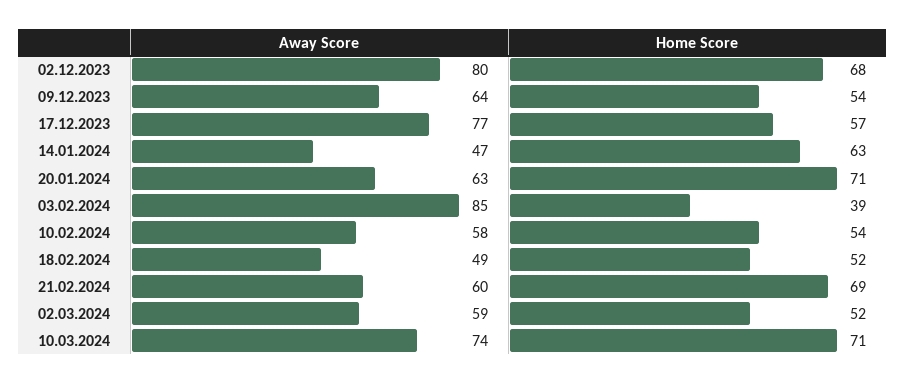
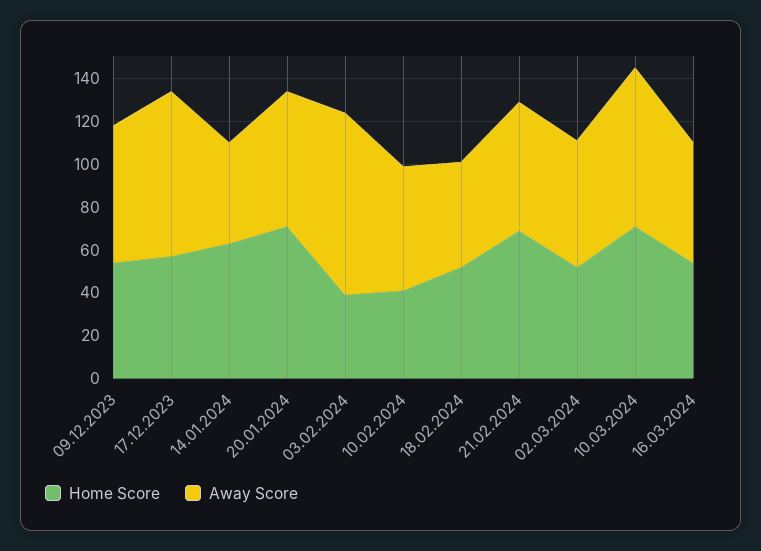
Away Score, 02.12.2023: 80 -> none
Home Score, 02.12.2023: 68 -> none
Home Score, 10.02.2024: 54 -> 40
Home Score, 16.03.2024: none -> 55
Away Score, 16.03.2024: none -> 55

